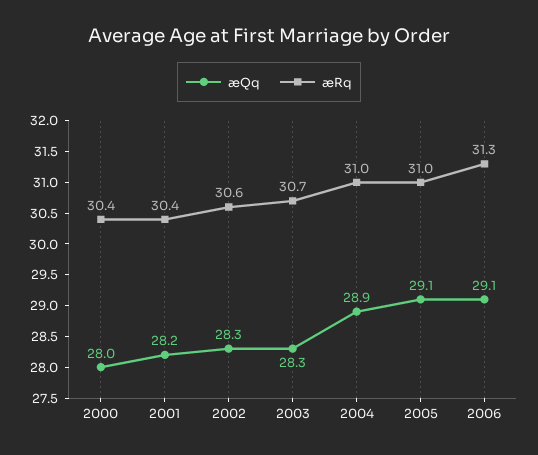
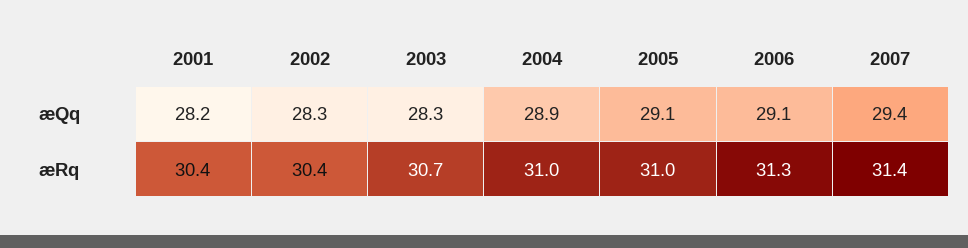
æQq, 2000: 28 -> none
æRq, 2000: 30.4 -> none
æRq, 2002: 30.6 -> 30.4
æQq, 2007: none -> 29.4
æRq, 2007: none -> 31.4

